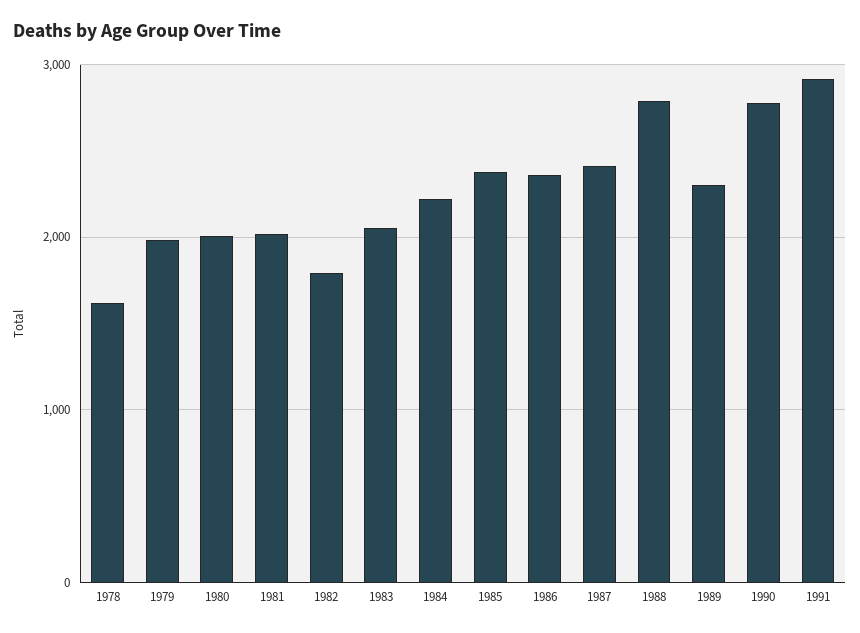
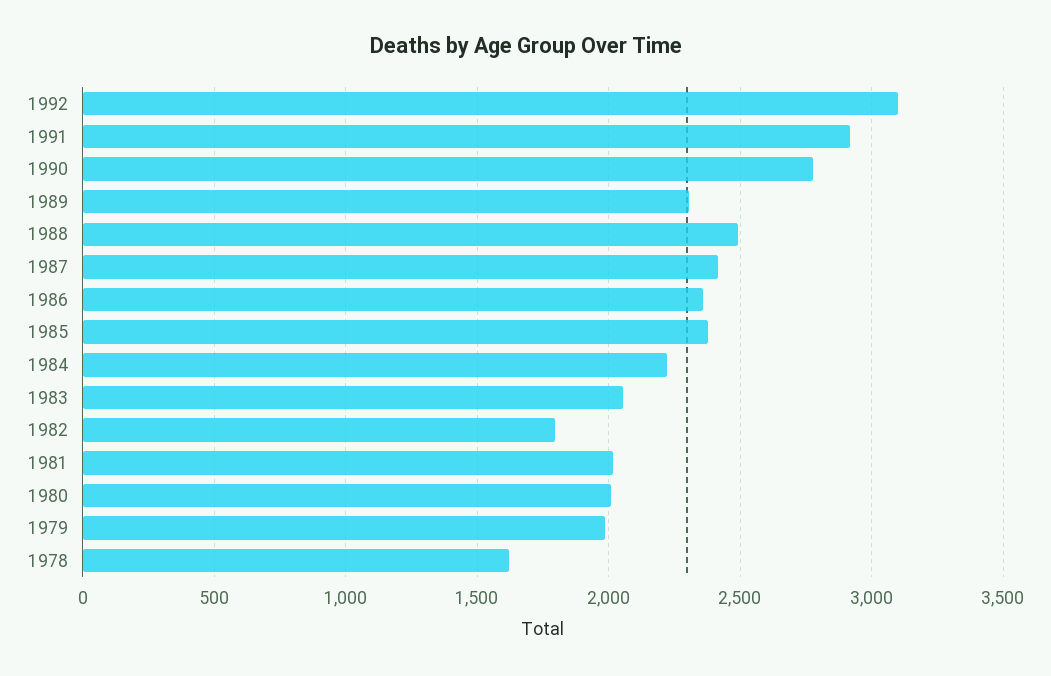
1988: 2800 -> 2500
1992: none -> 3100

